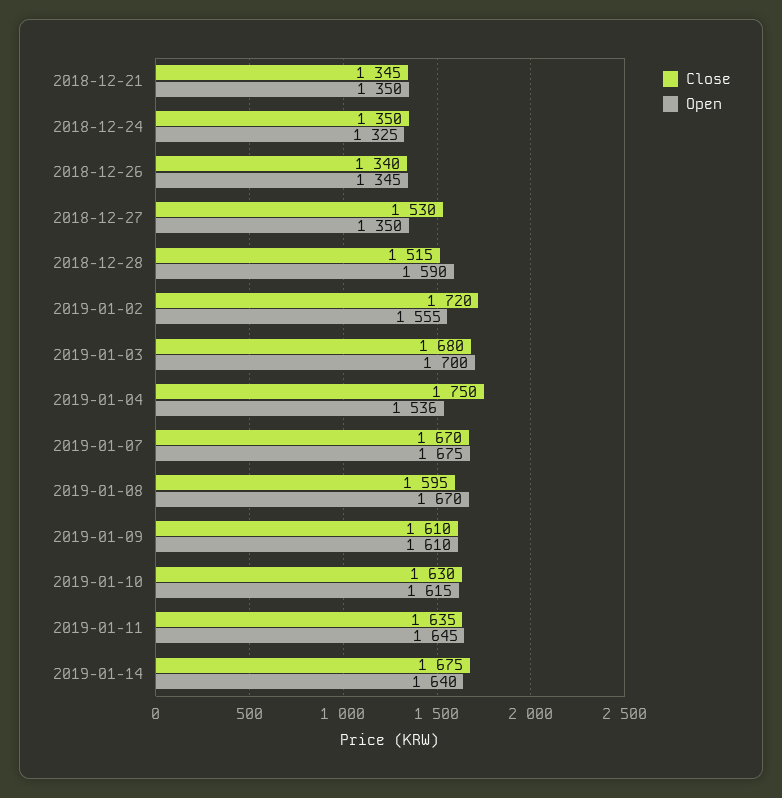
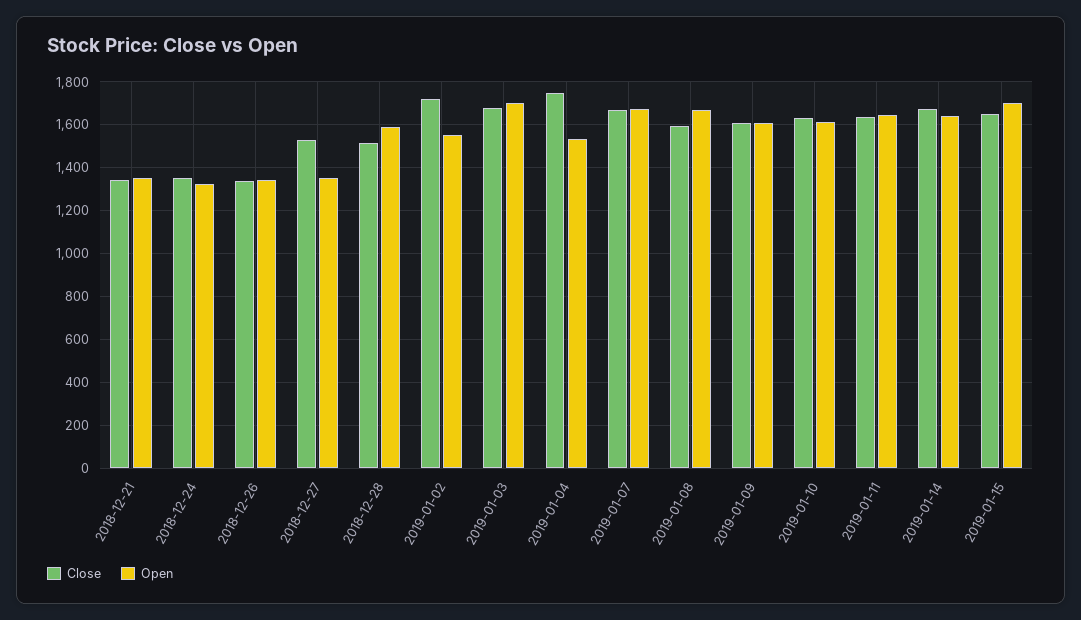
Close, 2019-01-15: none -> 1650
Open, 2019-01-15: none -> 1700

